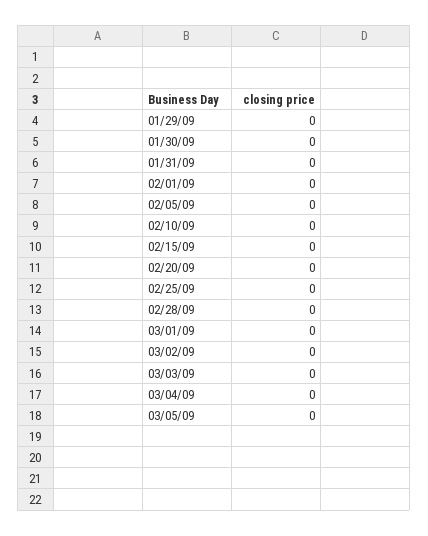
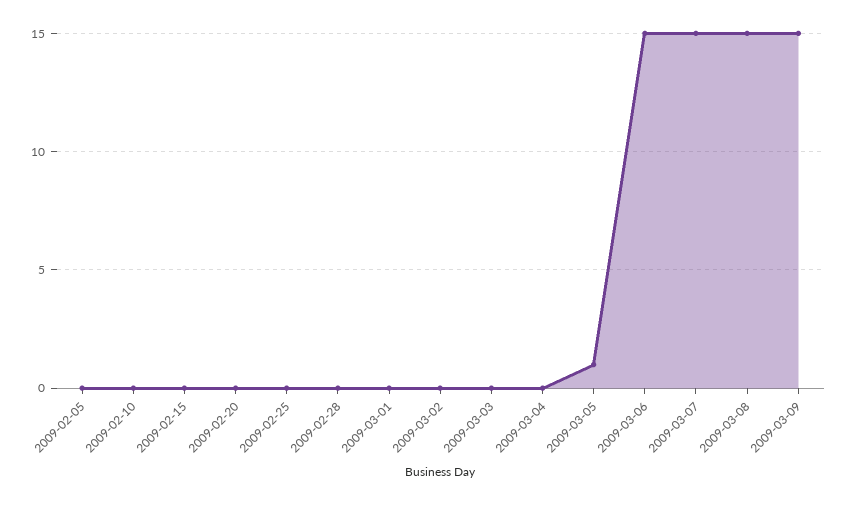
01/29/09: 0 -> none
01/30/09: 0 -> none
01/31/09: 0 -> none
02/01/09: 0 -> none
03/05/09: 0 -> 1
2009-03-06: none -> 15
2009-03-07: none -> 15
2009-03-08: none -> 15
2009-03-09: none -> 15

